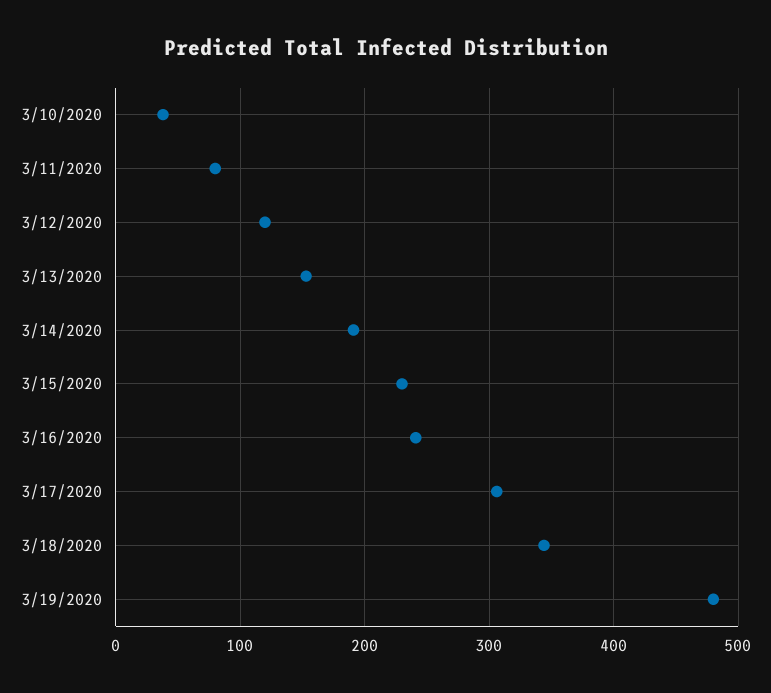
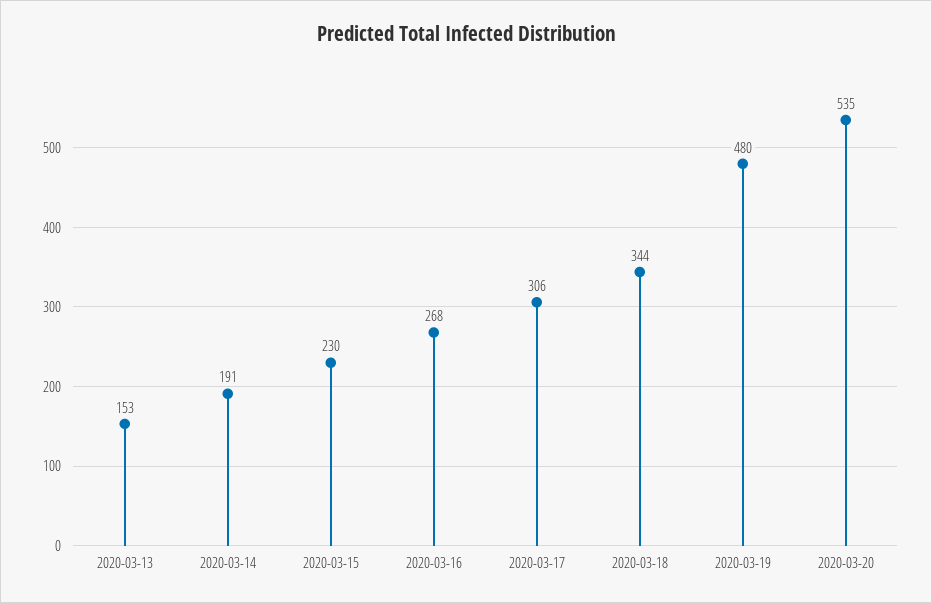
3/10/2020: 40 -> none
3/11/2020: 80 -> none
3/12/2020: 120 -> none
3/16/2020: 240 -> 268
2020-03-20: none -> 535

